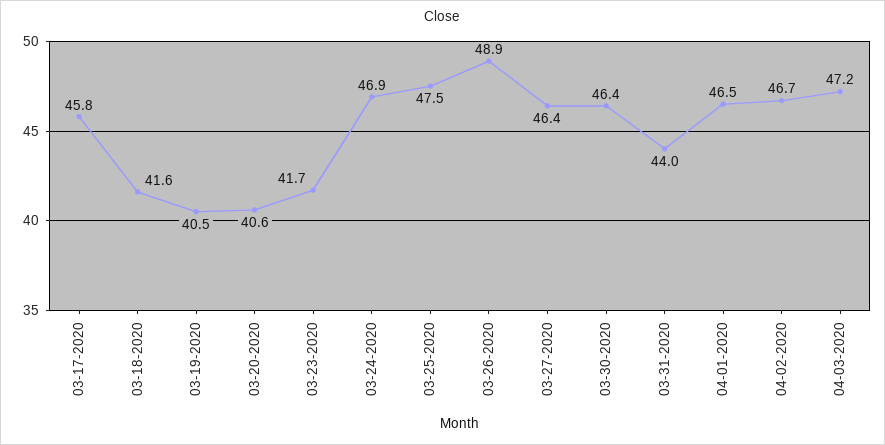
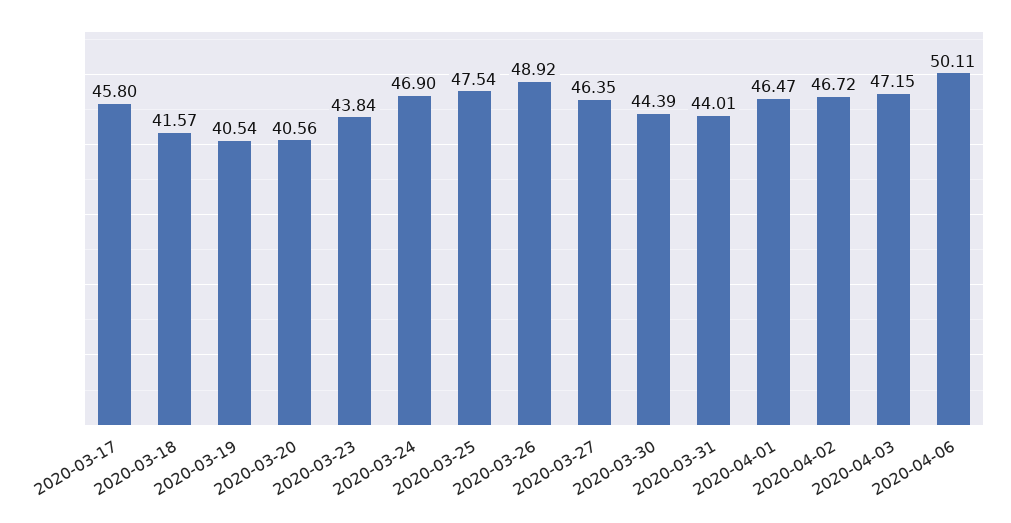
03-23-2020: 41.7 -> 43.84
03-30-2020: 46.4 -> 44.39
2020-04-06: none -> 50.11

